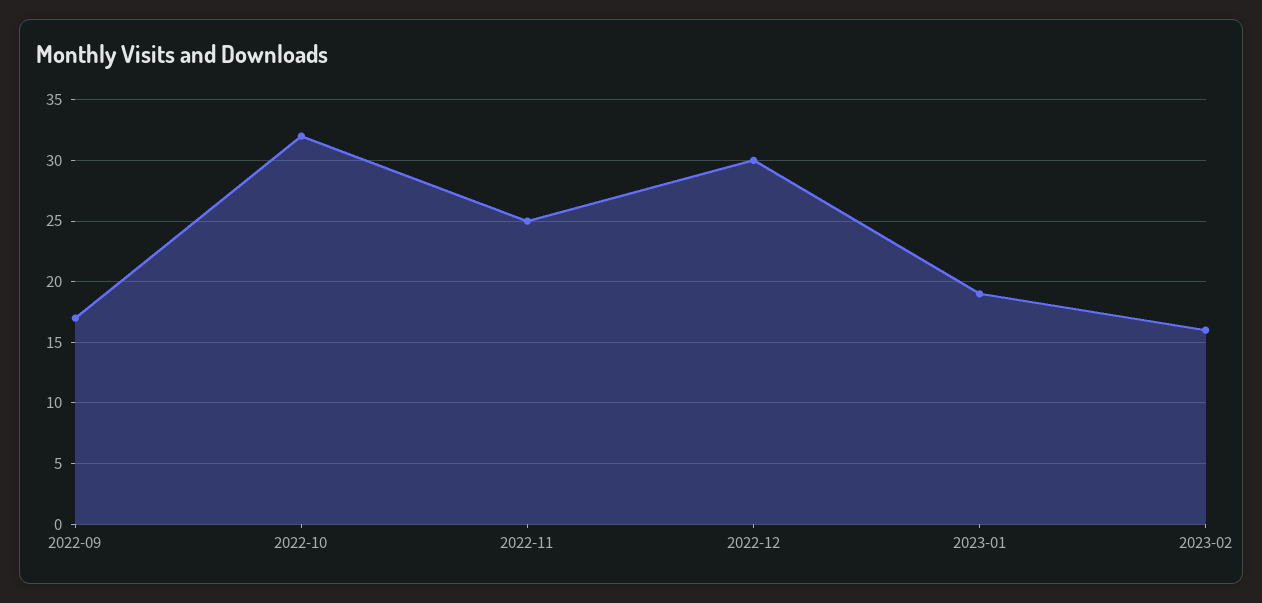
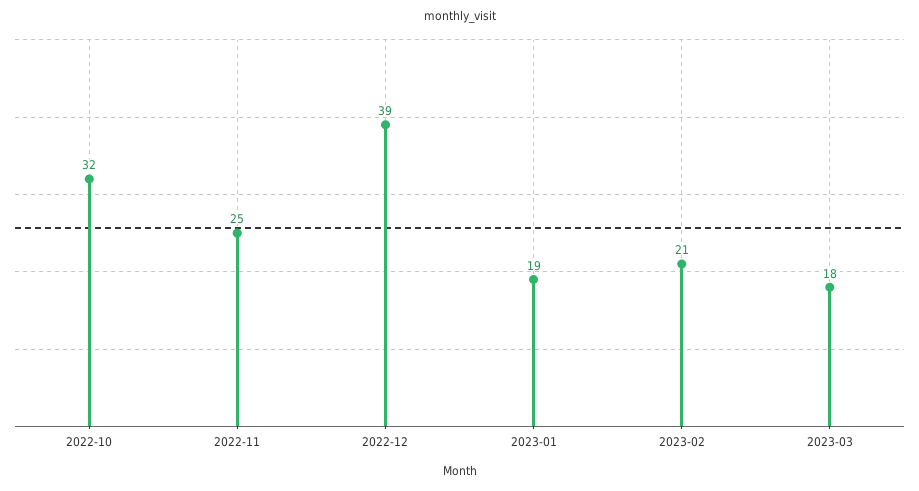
2022-09: 17 -> none
2022-12: 30 -> 39
2023-02: 16 -> 21
2023-03: none -> 18

